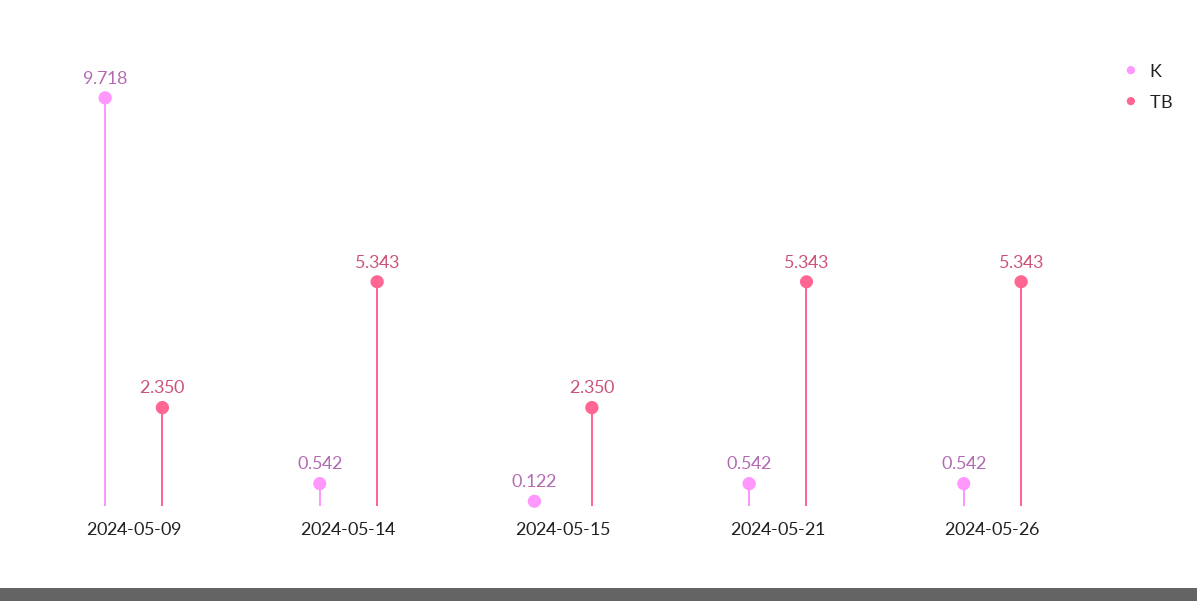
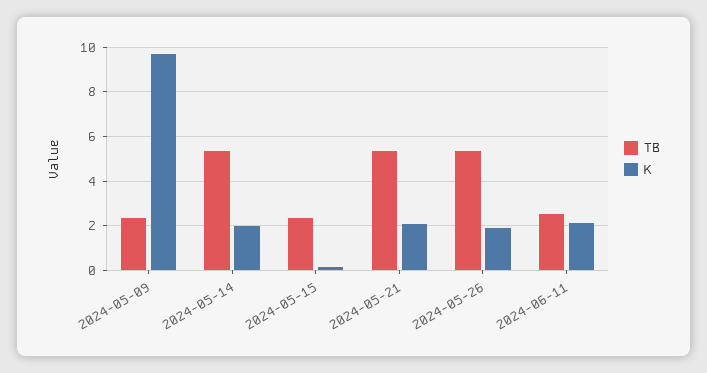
K, 2024-05-14: 0.542 -> 2
K, 2024-05-21: 0.542 -> 2
K, 2024-05-26: 0.542 -> 2
TB, 2024-06-11: none -> 2.5
K, 2024-06-11: none -> 2

